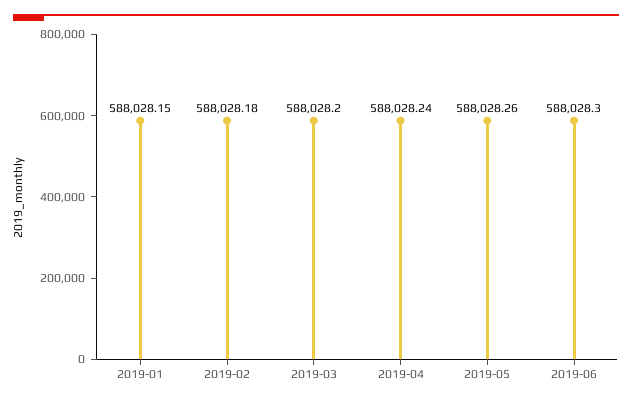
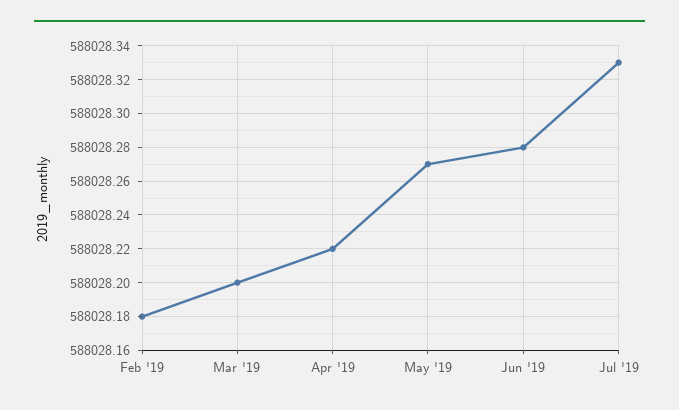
2019-01: 588028.15 -> none
2019-04: 588028.24 -> 588028.22
2019-05: 588028.26 -> 588028.27
2019-06: 588028.3 -> 588028.28
Jul '19: none -> 588028.33

